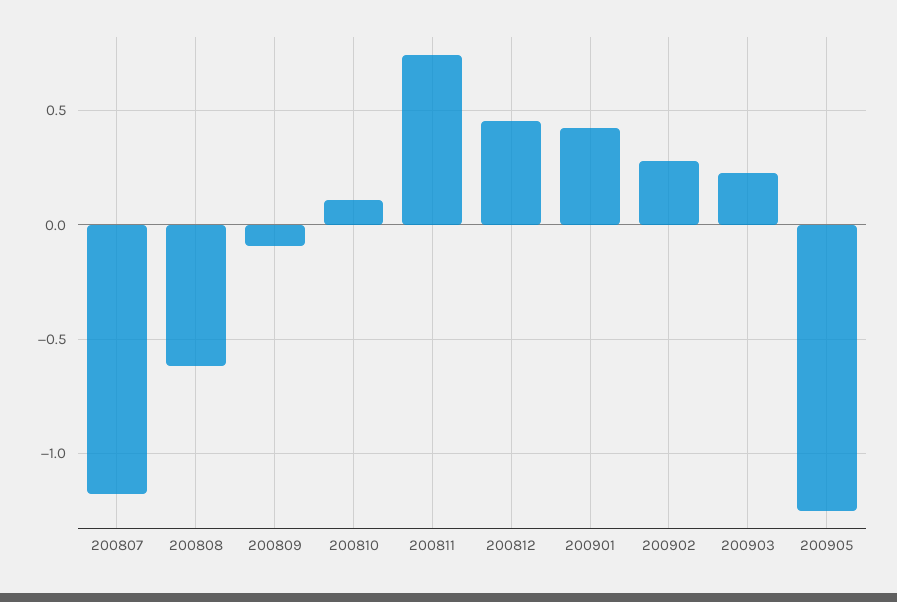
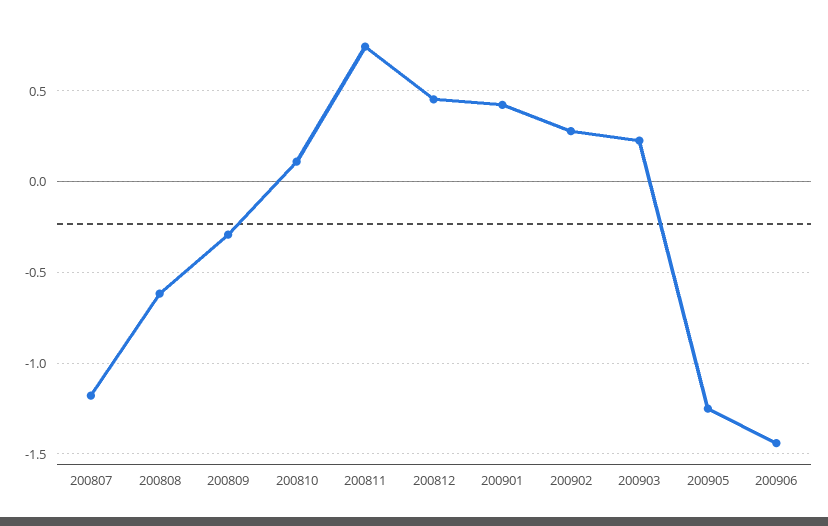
200809: -0.1 -> -0.3
200906: none -> -1.45

